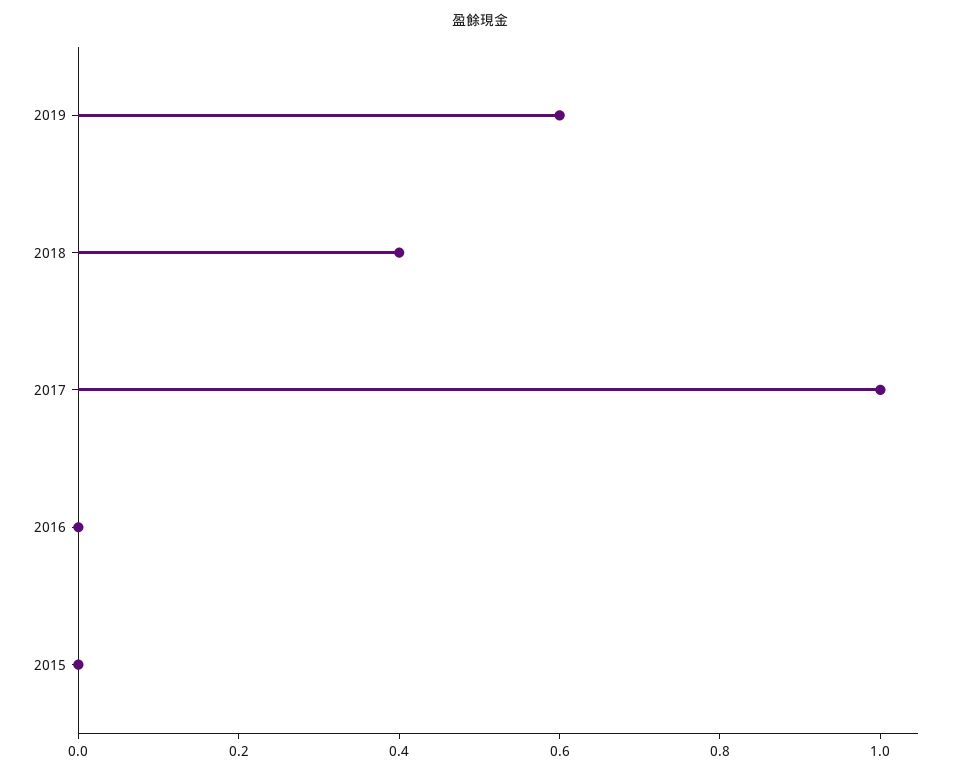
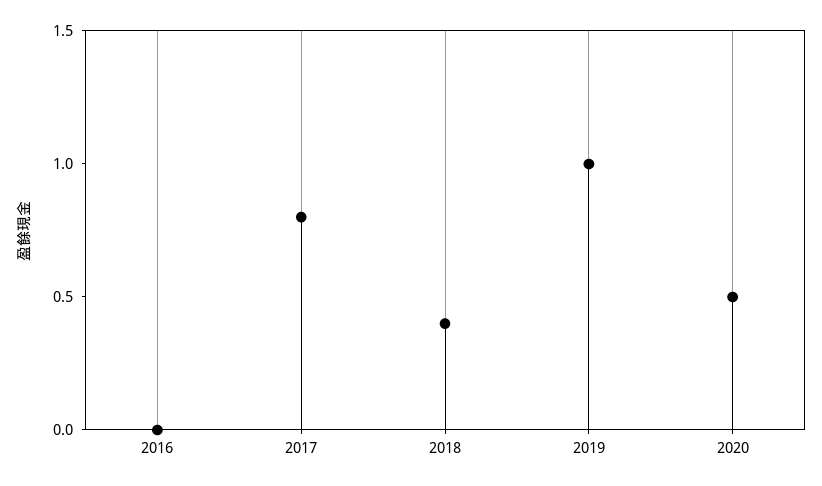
2019: 0.6 -> 1
2017: 1 -> 0.8
2015: 0 -> none
2020: none -> 0.5

